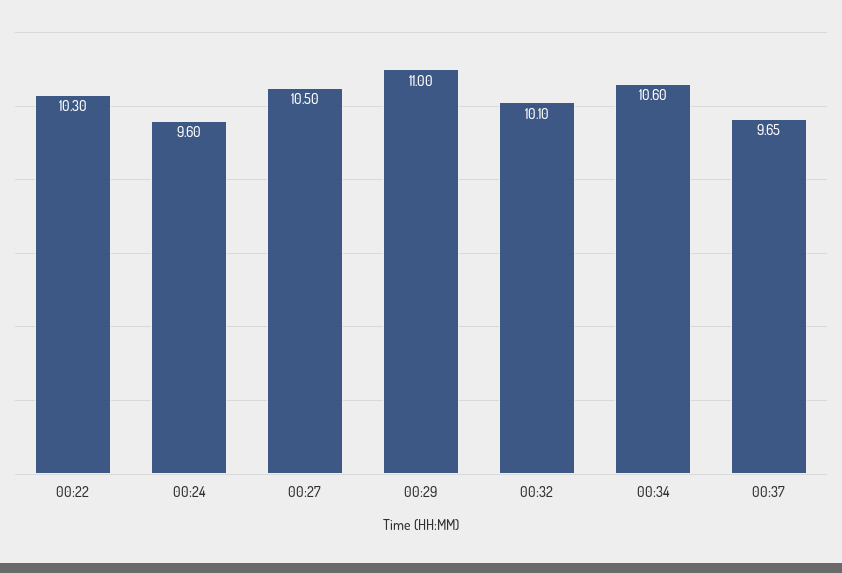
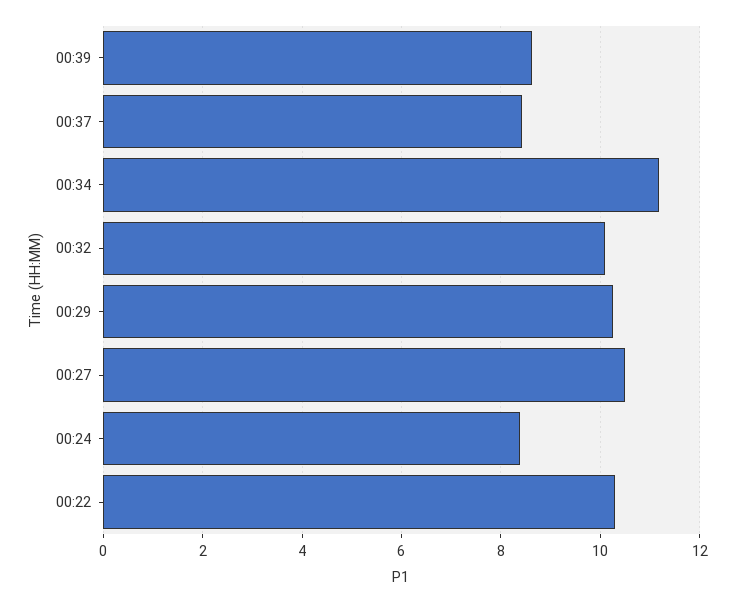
00:24: 9.6 -> 8.4
00:29: 11 -> 10.2
00:34: 10.6 -> 11.2
00:37: 9.65 -> 8.4
00:39: none -> 8.6

